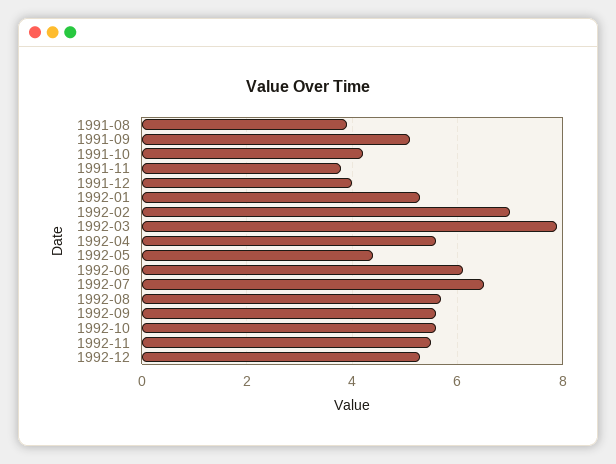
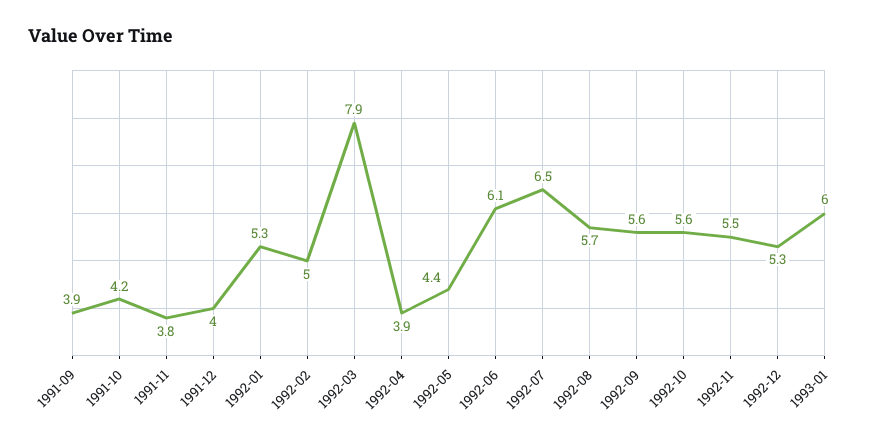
1991-08: 4 -> none
1991-09: 5 -> 3.9
1992-02: 7 -> 5
1992-04: 5.5 -> 3.9
1993-01: none -> 6

